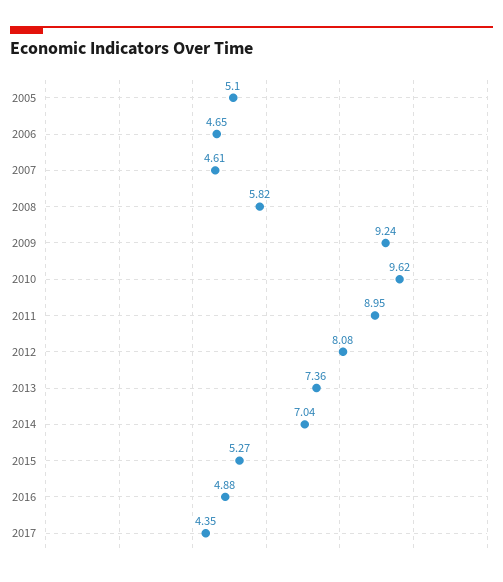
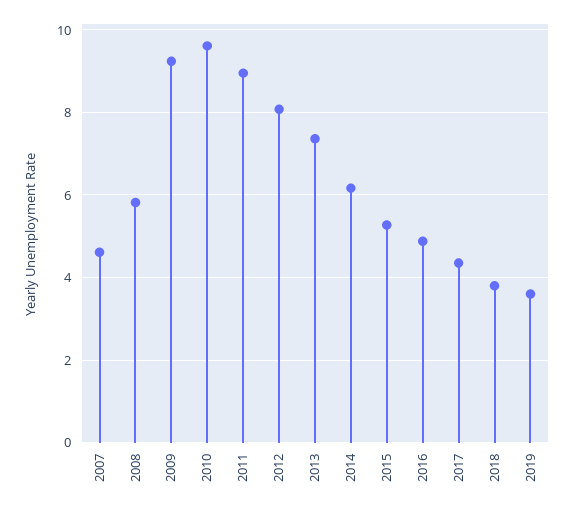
2005: 5.1 -> none
2006: 4.65 -> none
2014: 7.04 -> 6.2
2018: none -> 3.8
2019: none -> 3.6

